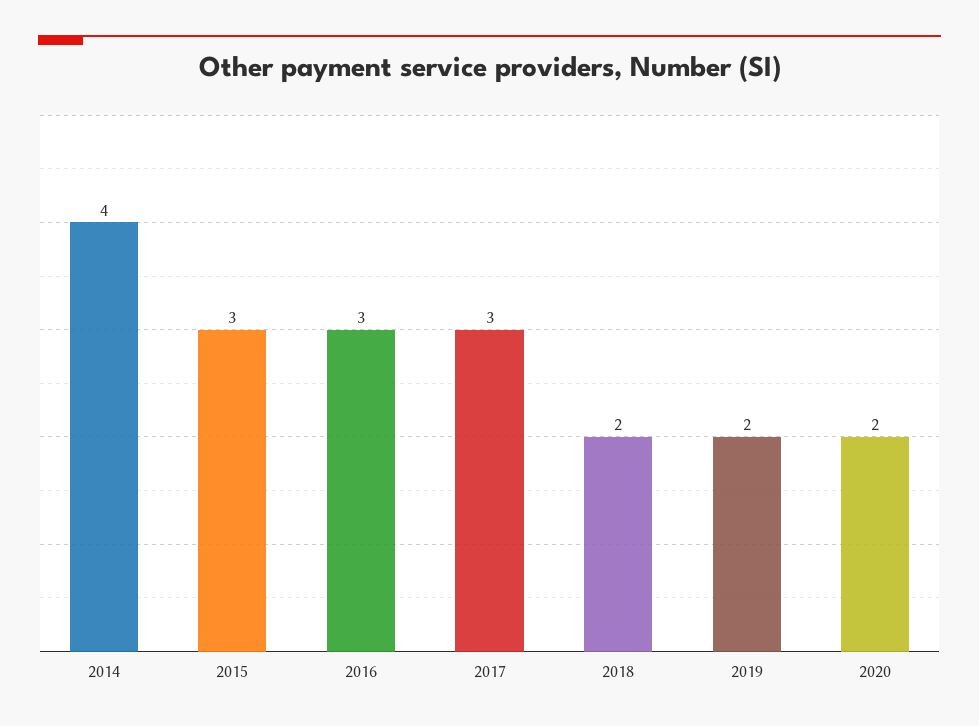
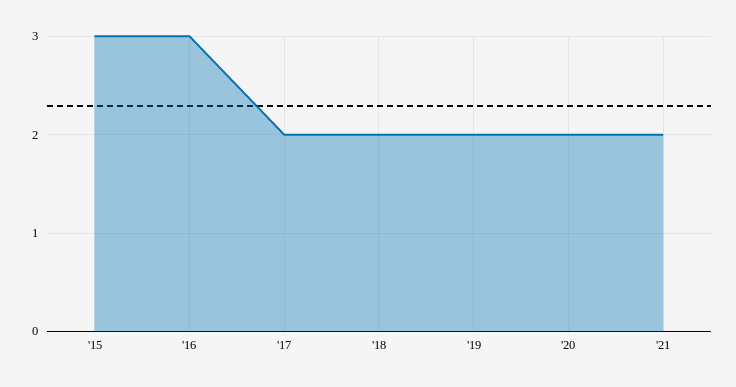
2014: 4 -> none
2017: 3 -> 2
'21: none -> 2

